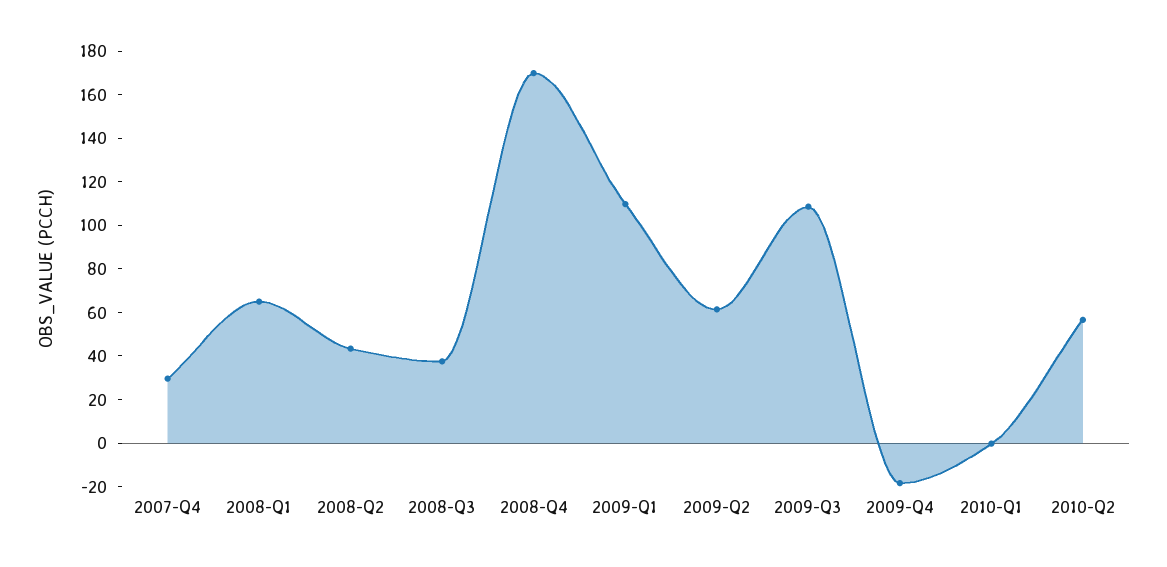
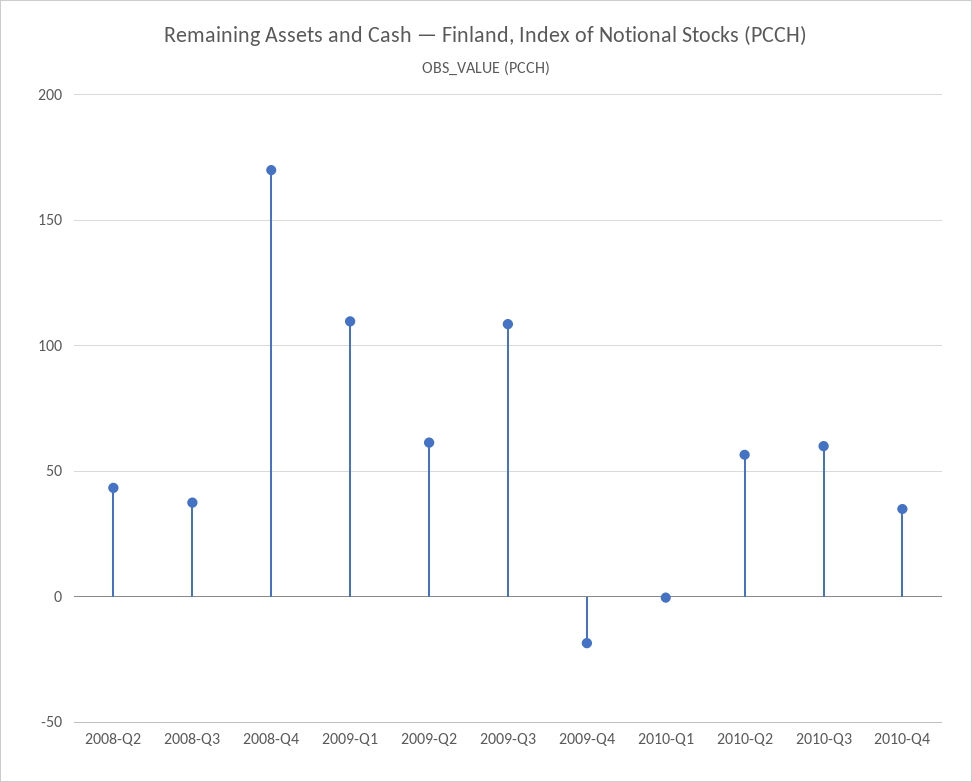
2007-Q4: 30 -> none
2008-Q1: 65 -> none
2010-Q3: none -> 60
2010-Q4: none -> 35

